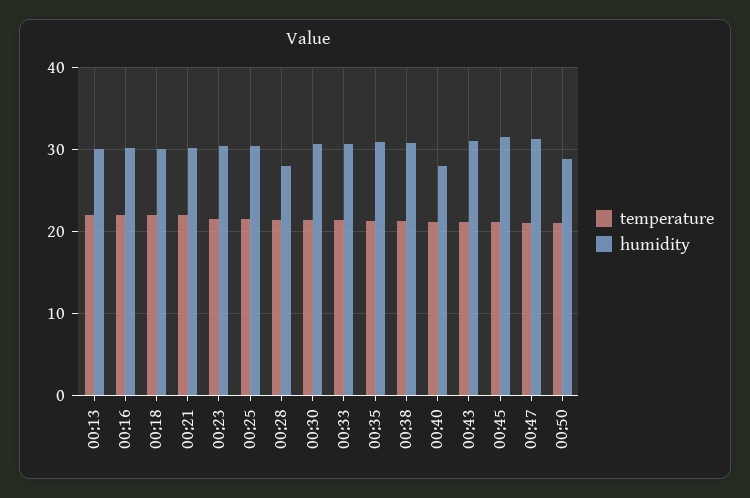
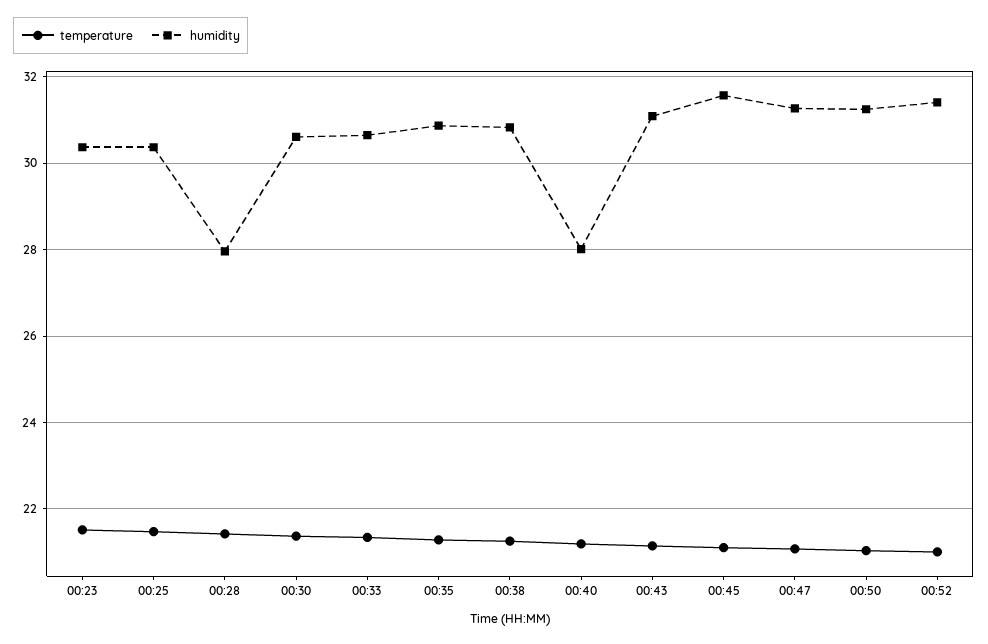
temperature, 00:13: 22 -> none
humidity, 00:13: 30 -> none
temperature, 00:16: 22 -> none
humidity, 00:16: 30 -> none
temperature, 00:18: 22 -> none
humidity, 00:18: 30 -> none
temperature, 00:21: 22 -> none
humidity, 00:21: 30 -> none
humidity, 00:50: 29 -> 31.2
temperature, 00:52: none -> 21
humidity, 00:52: none -> 31.4

